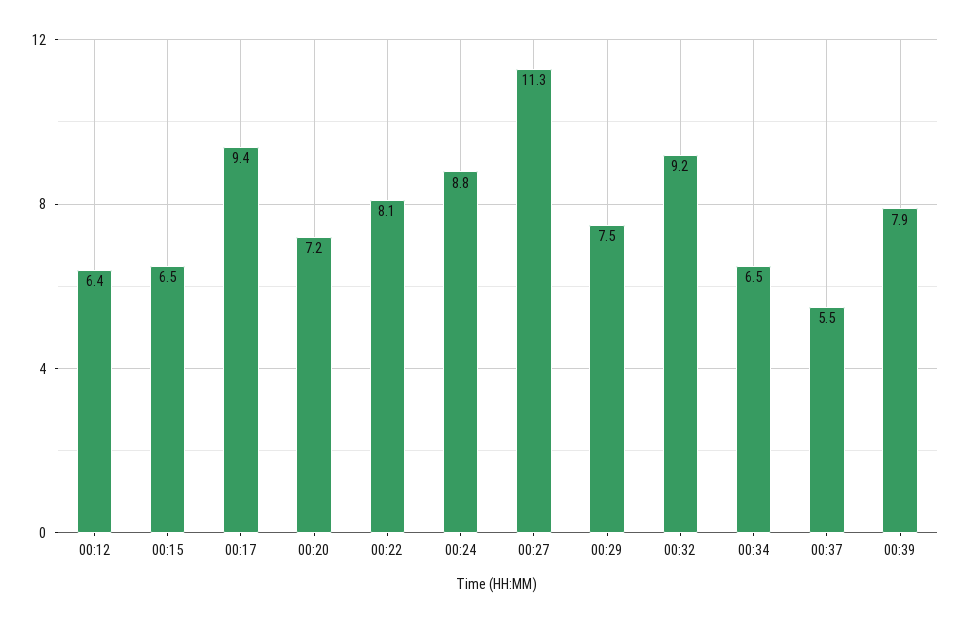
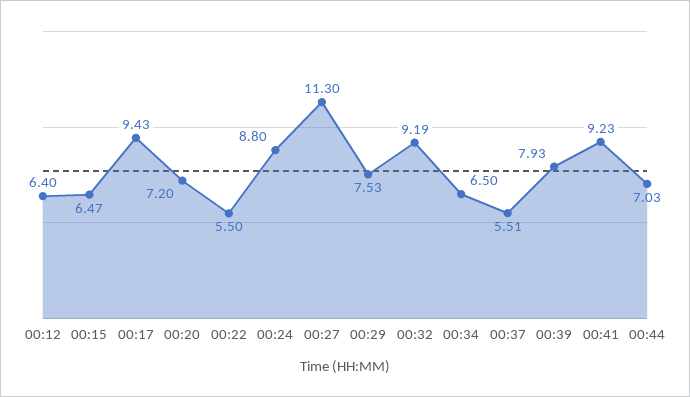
00:22: 8.1 -> 5.5
00:41: none -> 9.23
00:44: none -> 7.03

